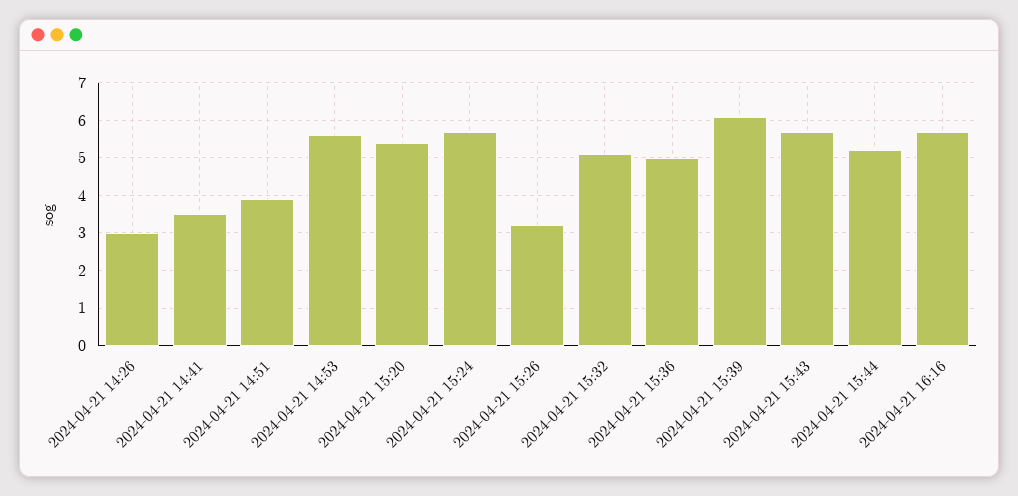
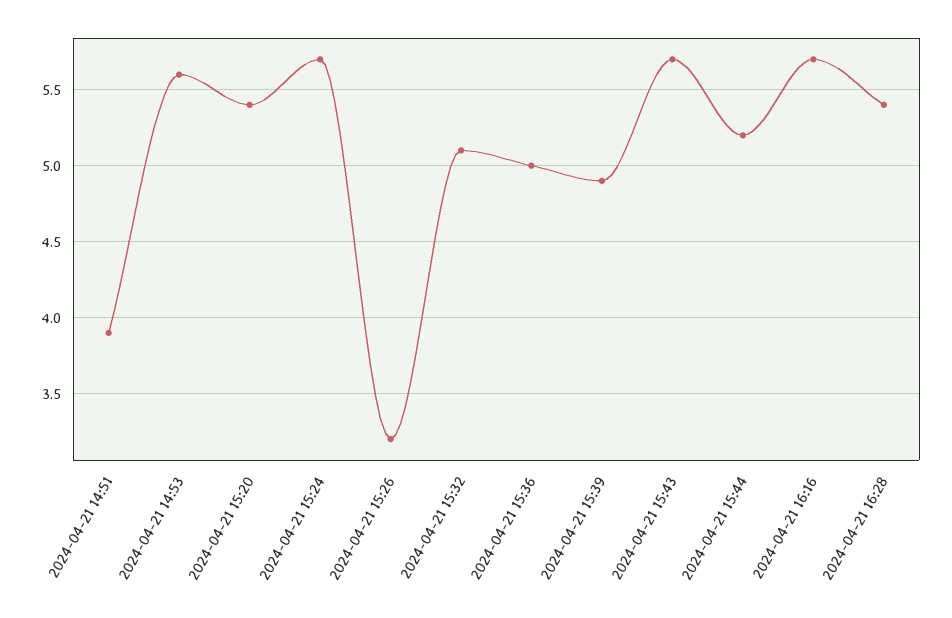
2024-04-21 14:26: 3 -> none
2024-04-21 14:41: 3.5 -> none
2024-04-21 15:39: 6 -> 4.9
2024-04-21 16:28: none -> 5.4

